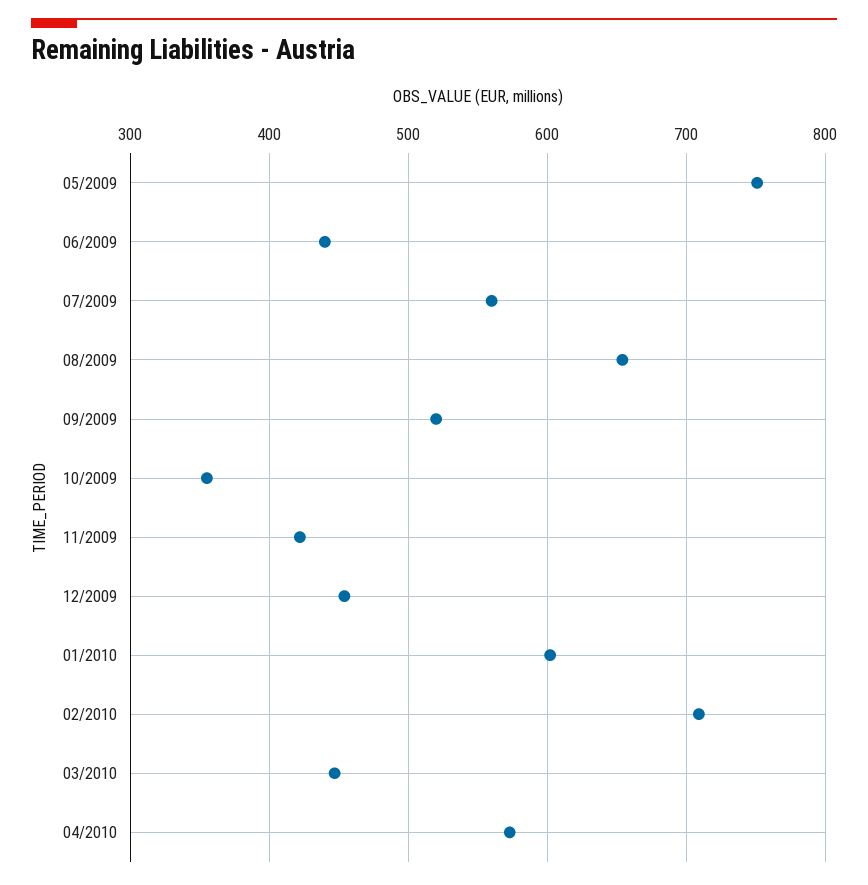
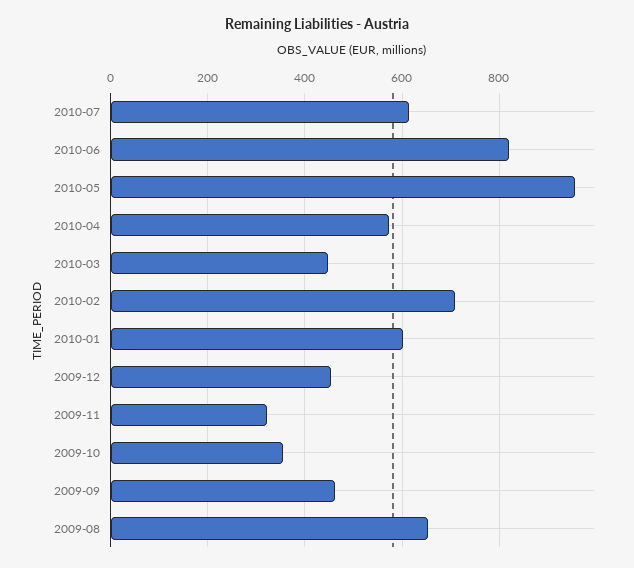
05/2009: 750 -> none
06/2009: 440 -> none
07/2009: 560 -> none
09/2009: 520 -> 460
11/2009: 420 -> 320
2010-07: none -> 620
2010-06: none -> 820
2010-05: none -> 960

